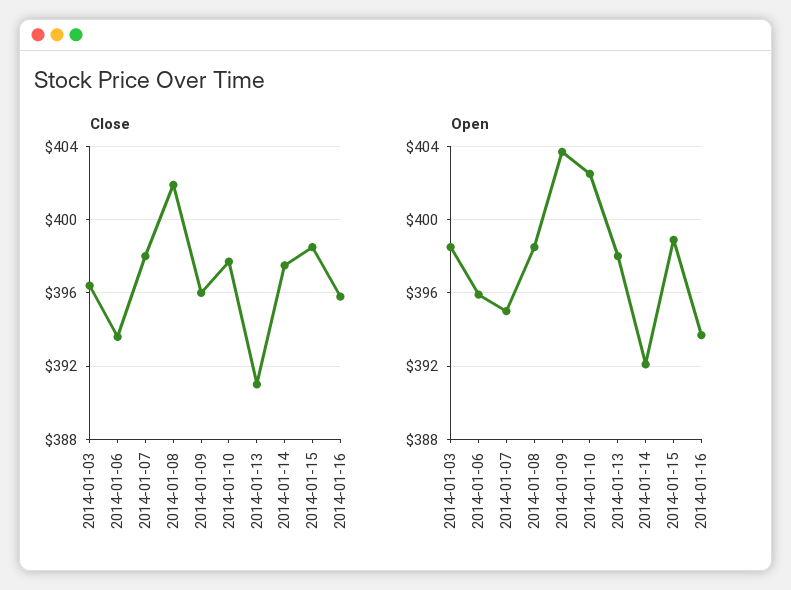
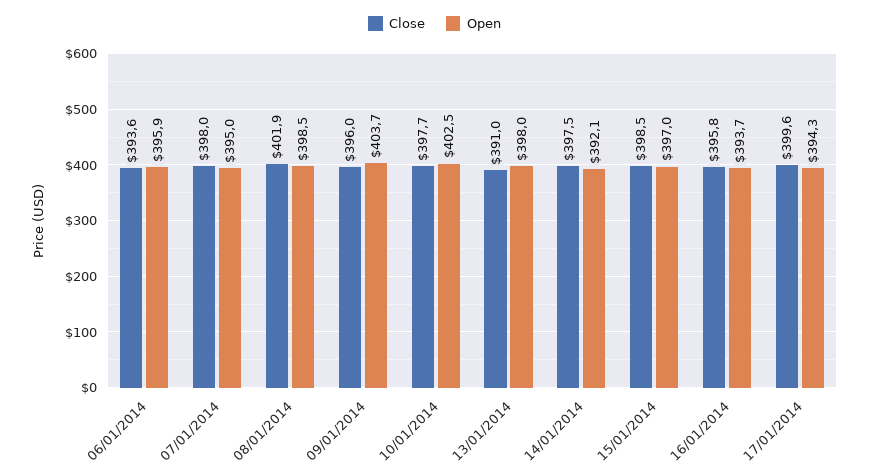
Close, 2014-01-03: 396.5 -> none
Open, 2014-01-03: 398.5 -> none
Open, 2014-01-15: 399 -> 397
Close, 17/01/2014: none -> 399.6
Open, 17/01/2014: none -> 394.3

